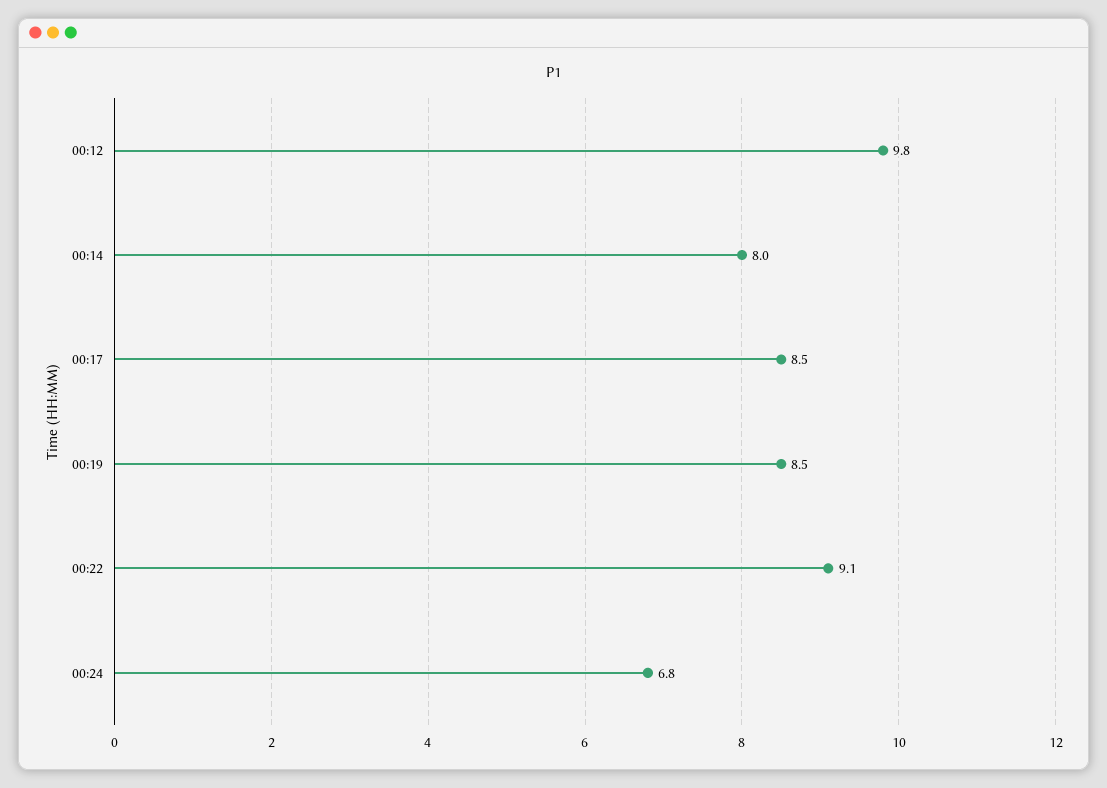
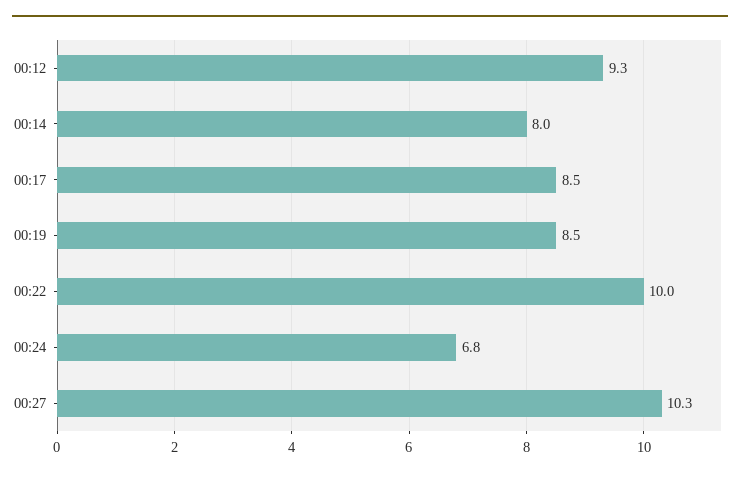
00:12: 9.8 -> 9.3
00:22: 9.1 -> 10
00:27: none -> 10.3

